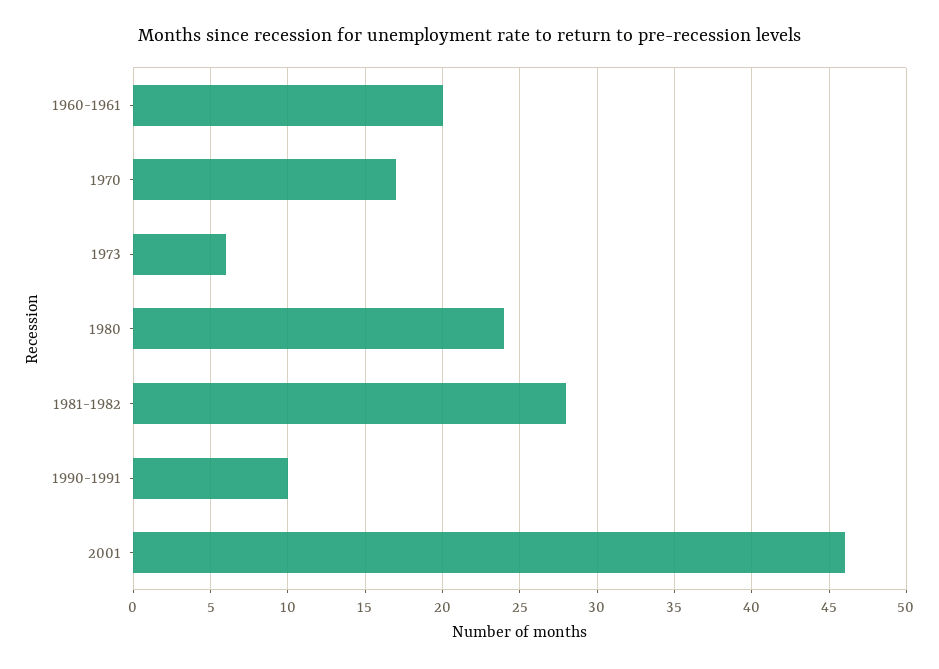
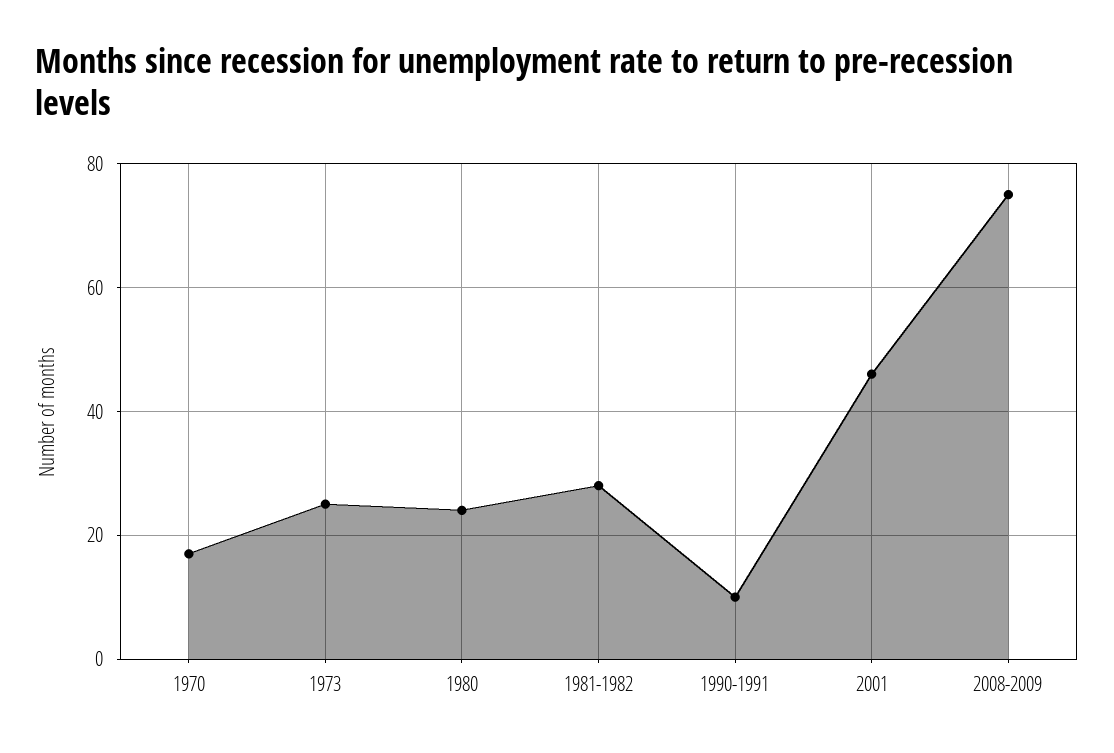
1960-1961: 20 -> none
1973: 6 -> 25
2008-2009: none -> 75

